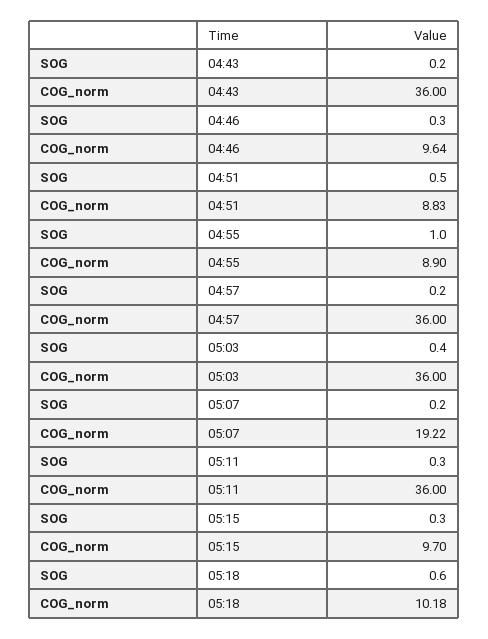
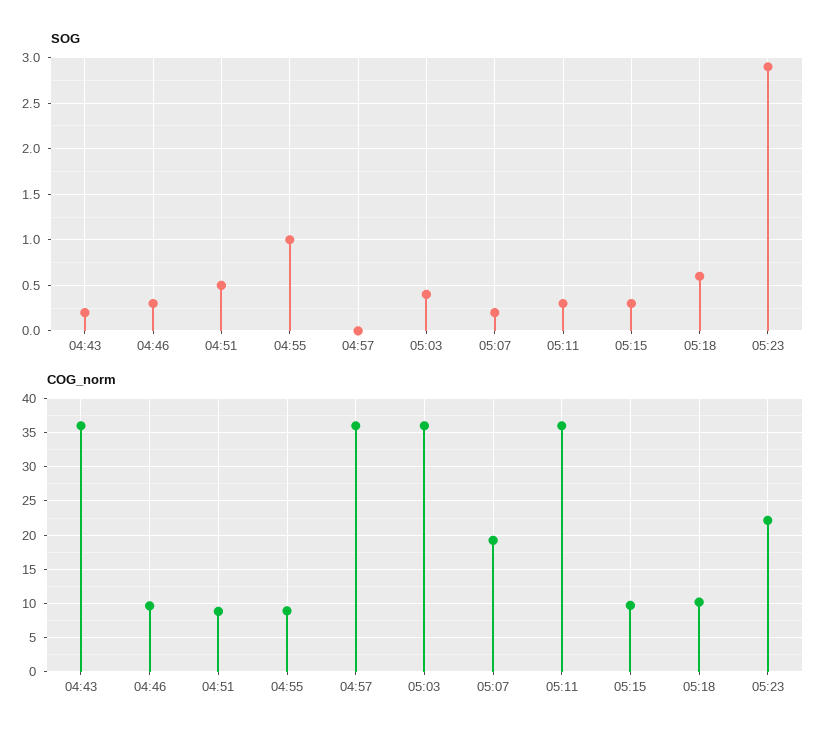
SOG, 04:57: 0.2 -> 0
SOG, 05:23: none -> 2.9
COG_norm, 05:23: none -> 22

